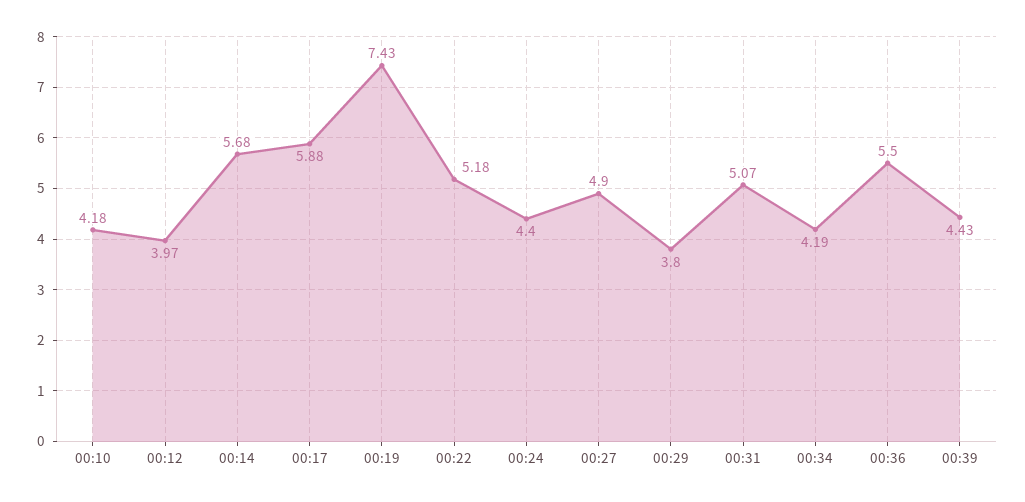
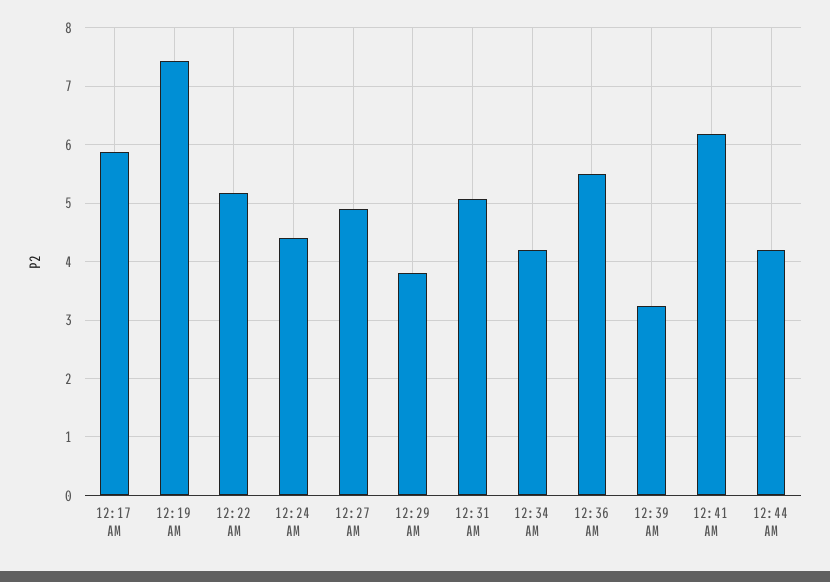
00:10: 4.18 -> none
00:12: 3.97 -> none
00:14: 5.68 -> none
00:39: 4.43 -> 3.2
12:41 AM: none -> 6.2
12:44 AM: none -> 4.2

